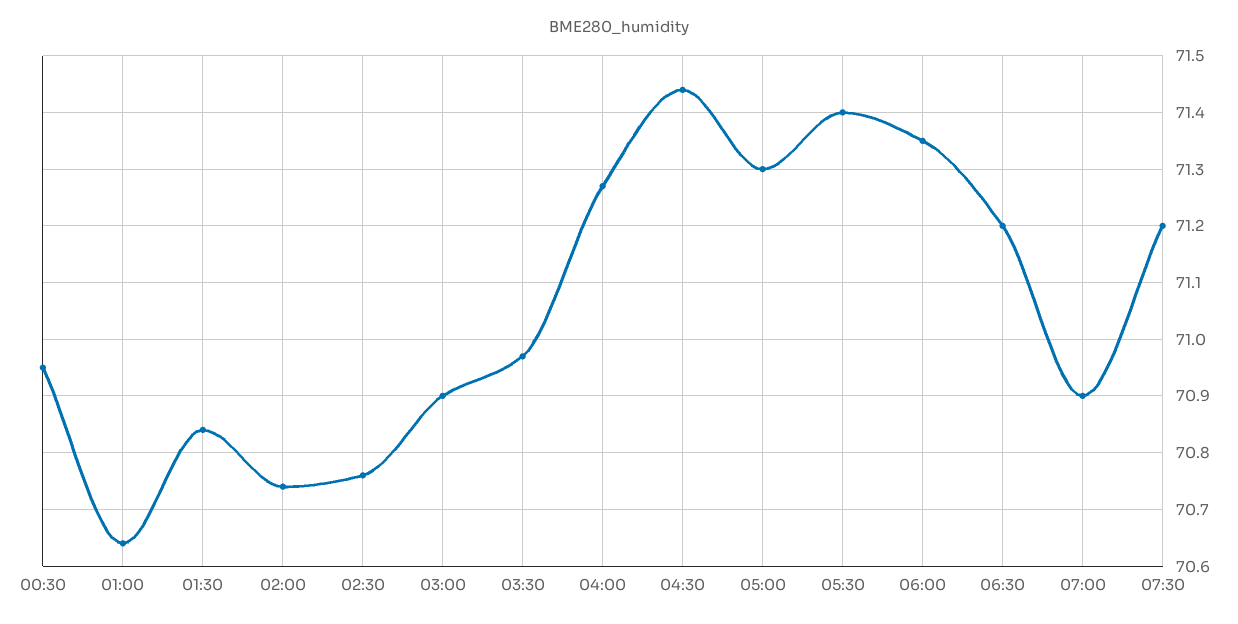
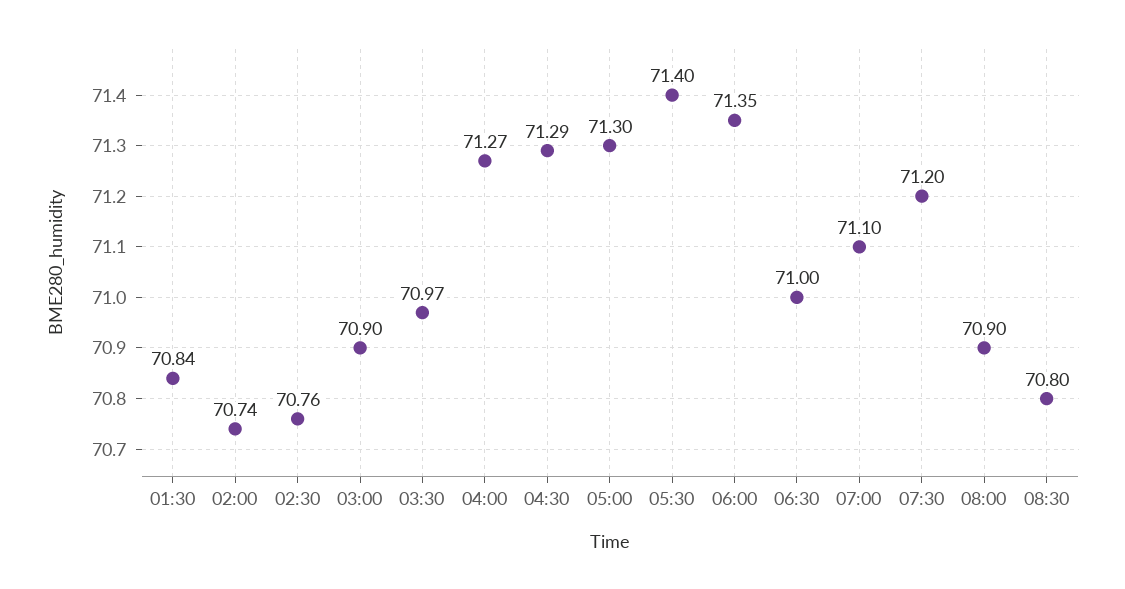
00:30: 70.95 -> none
01:00: 70.65 -> none
04:30: 71.45 -> 71.29
06:30: 71.2 -> 71
07:00: 70.9 -> 71.1
08:00: none -> 70.9
08:30: none -> 70.8

